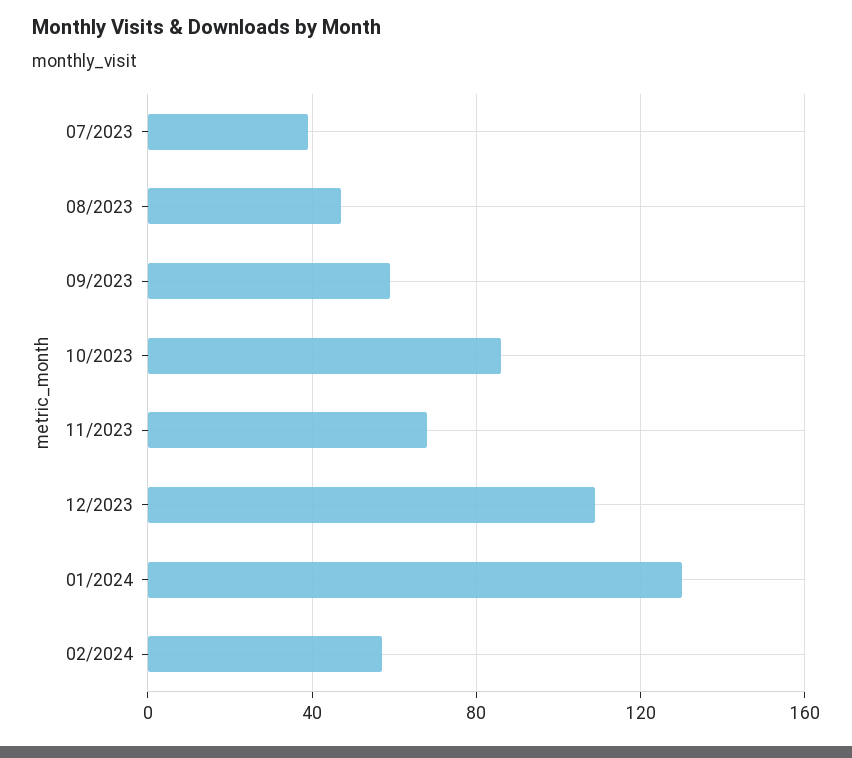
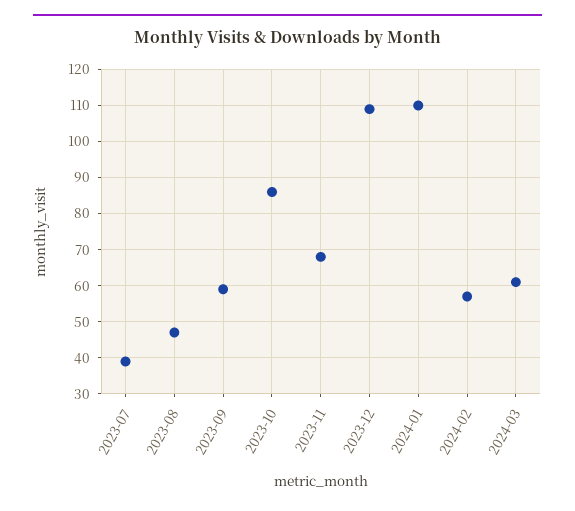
01/2024: 130 -> 110
2024-03: none -> 60

